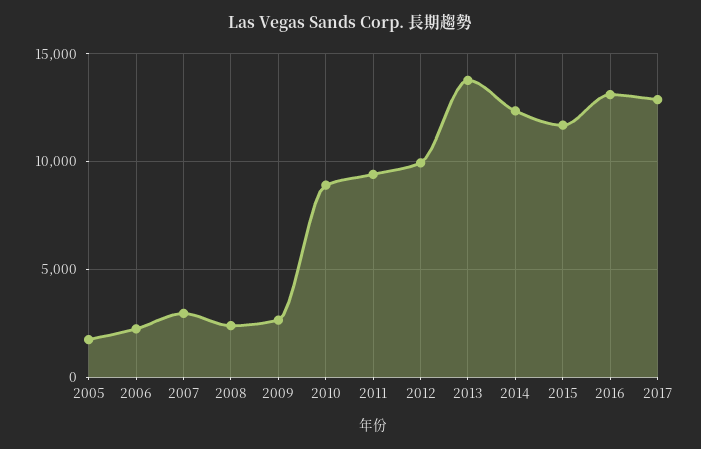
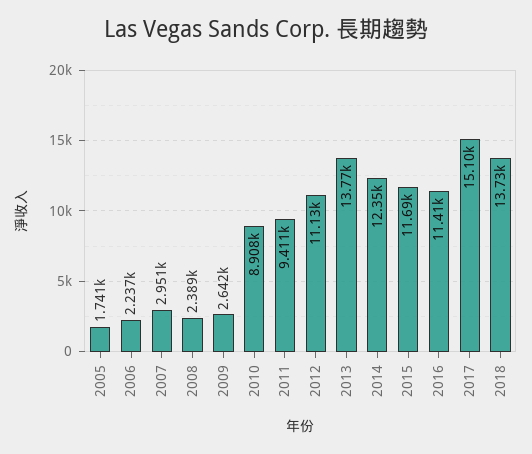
2012: 10000 -> 11130
2016: 13000 -> 11410
2017: 13000 -> 15100
2018: none -> 13730

